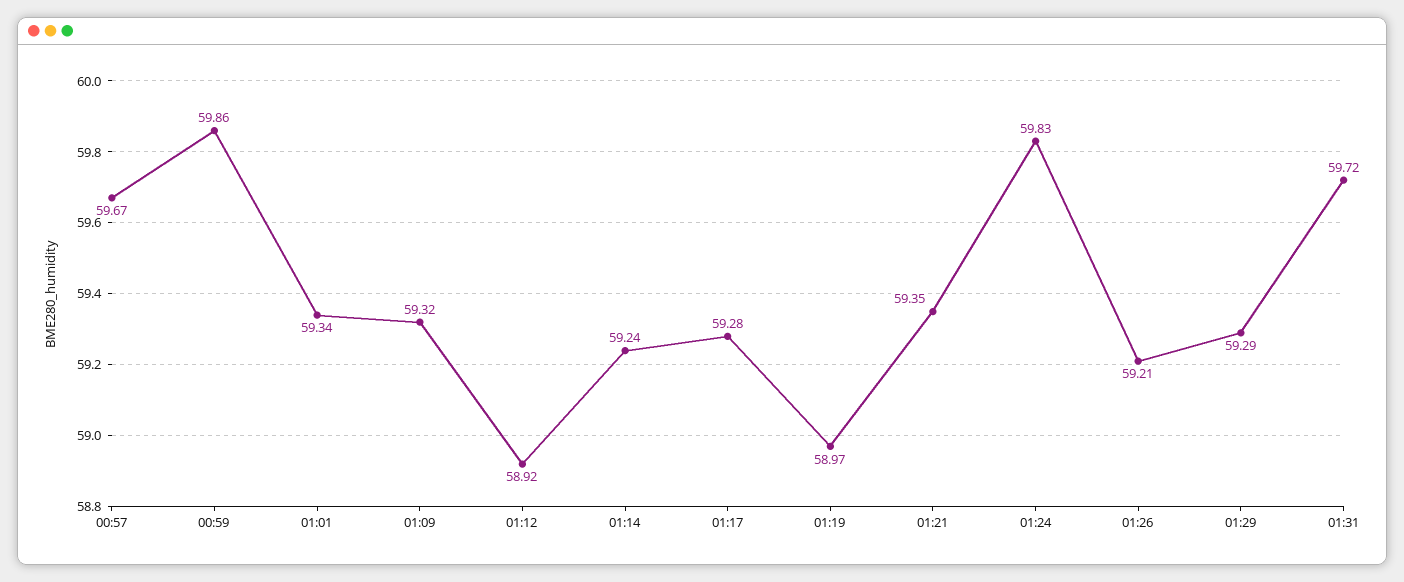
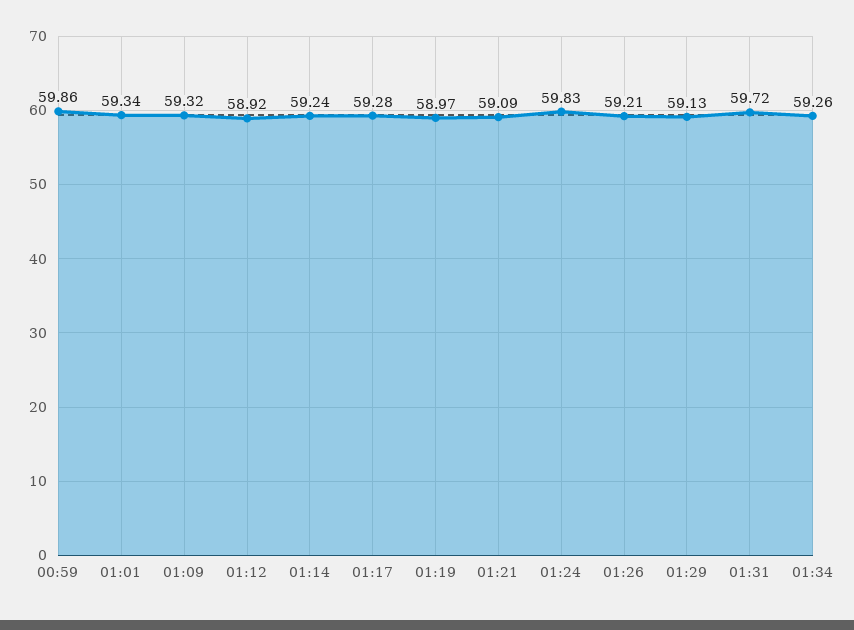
00:57: 59.67 -> none
01:21: 59.35 -> 59.09
01:29: 59.29 -> 59.13
01:34: none -> 59.26

